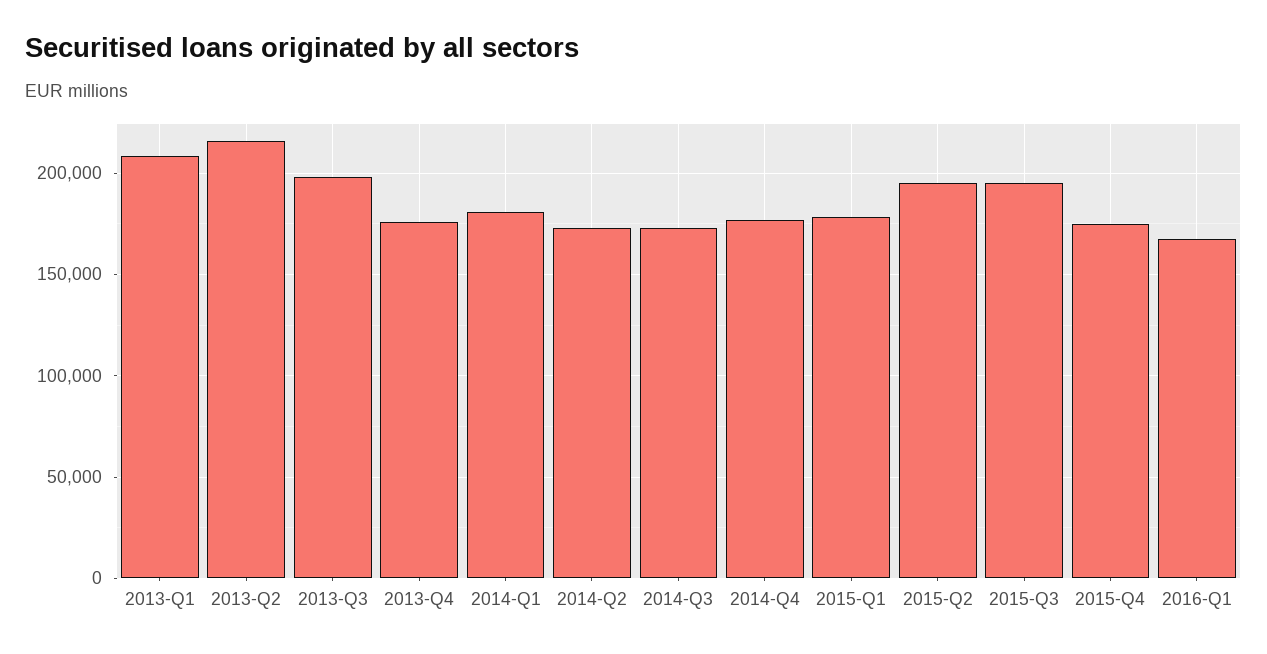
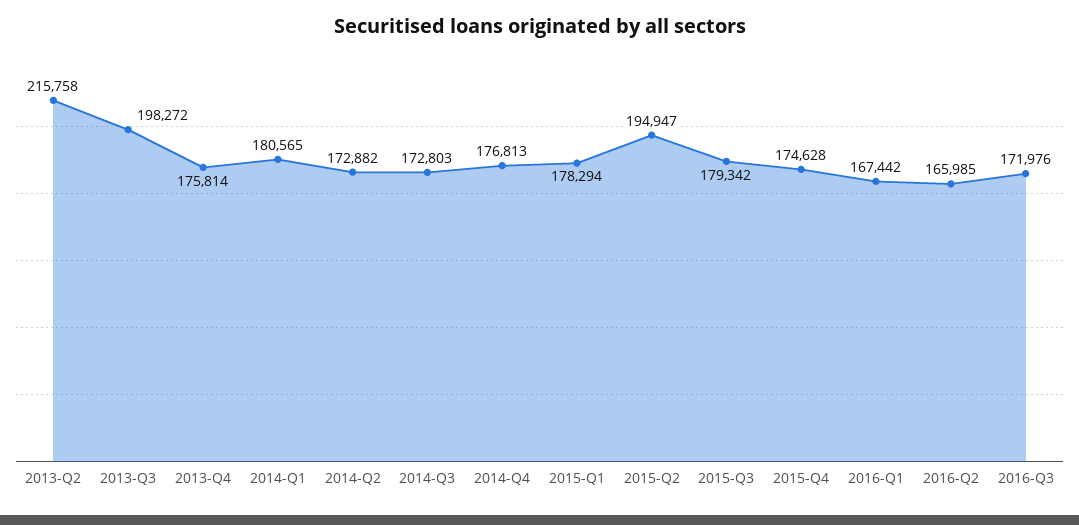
2013-Q1: 210000 -> none
2015-Q3: 195000 -> 179342
2016-Q2: none -> 165985
2016-Q3: none -> 171976

